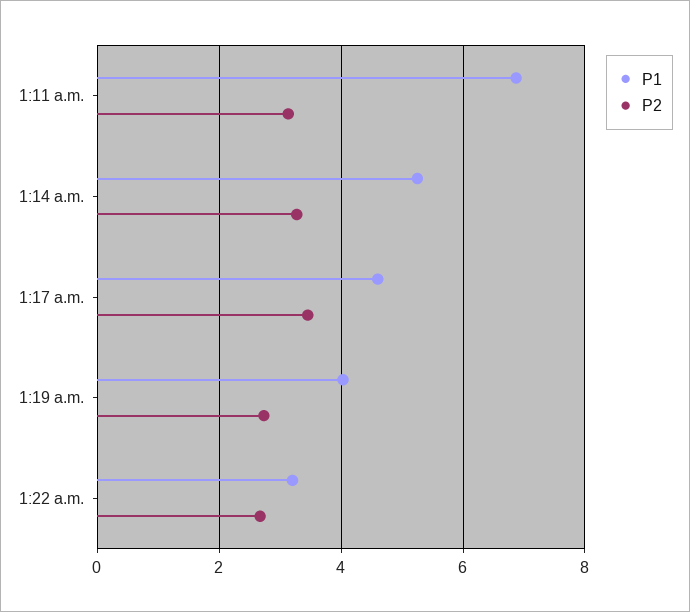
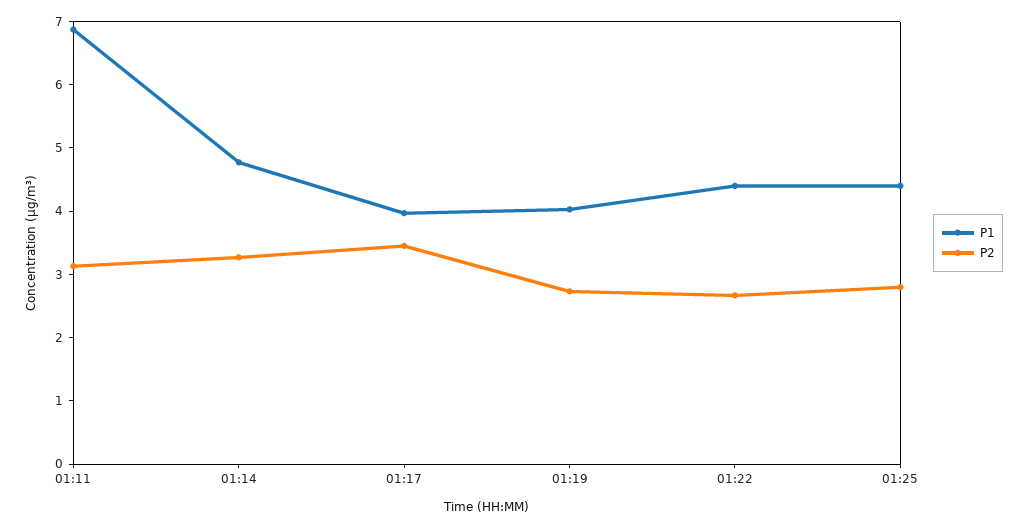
P1, 1:14 a.m.: 5.2 -> 4.8
P1, 1:17 a.m.: 4.6 -> 4
P1, 1:22 a.m.: 3.2 -> 4.4
P1, 01:25: none -> 4.4
P2, 01:25: none -> 2.8

